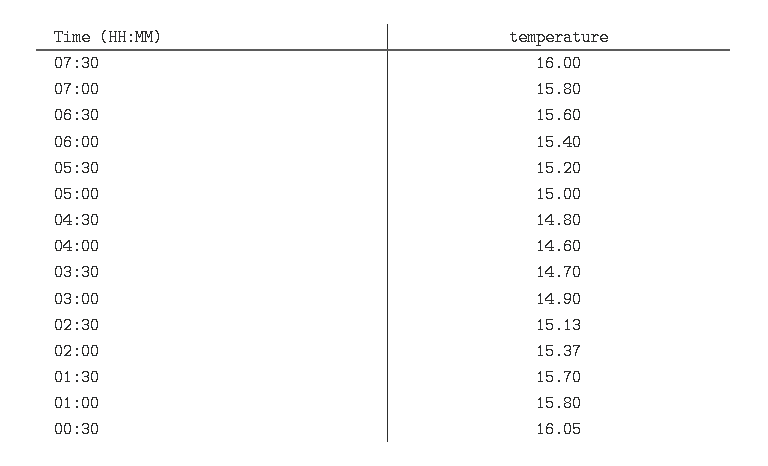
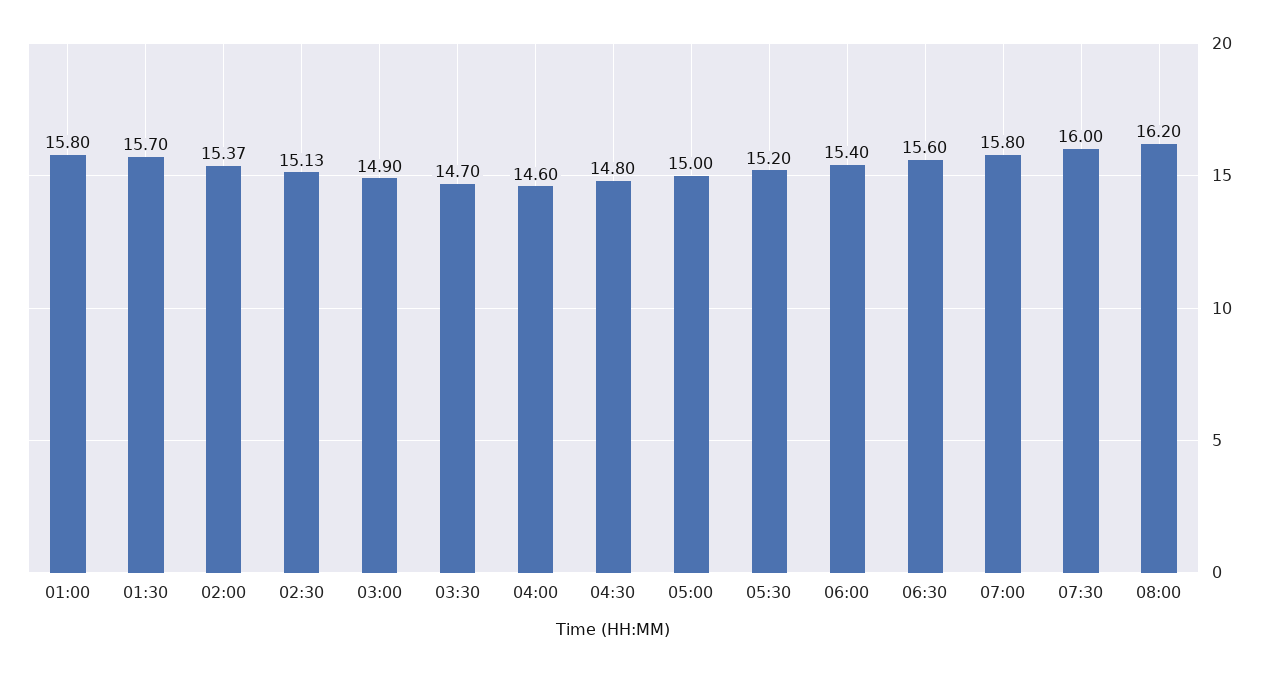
00:30: 16.05 -> none
08:00: none -> 16.2

